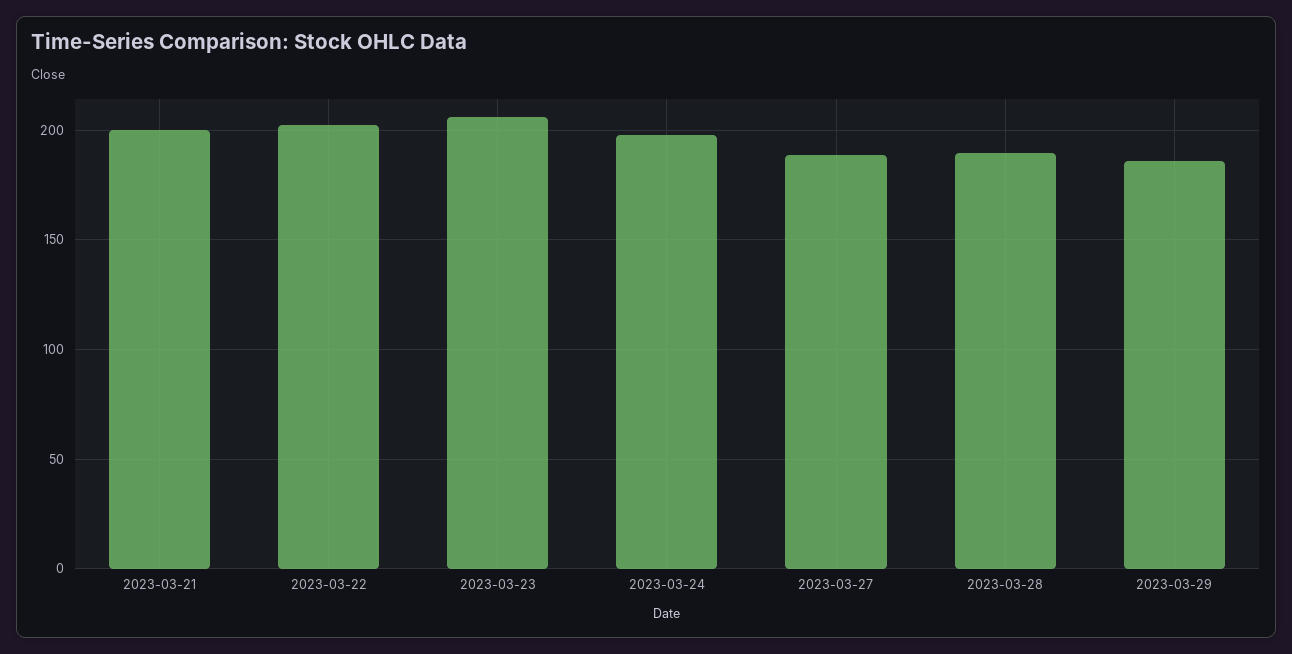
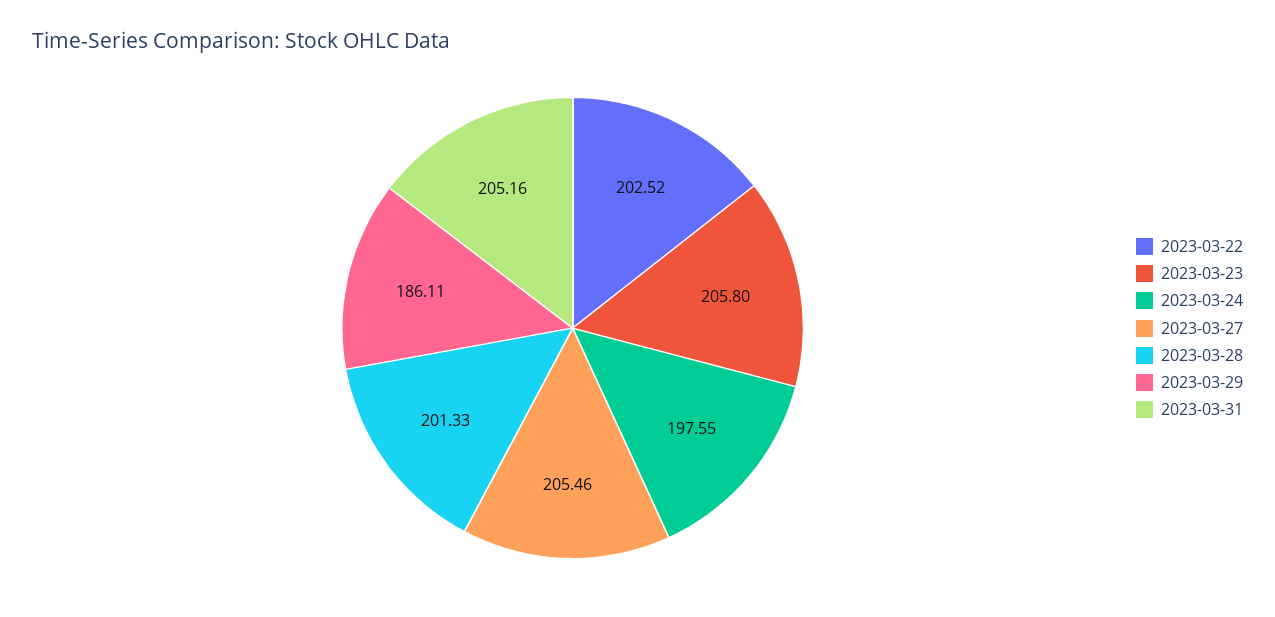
2023-03-21: 200 -> none
2023-03-27: 190 -> 205.46
2023-03-28: 190 -> 201.33
2023-03-31: none -> 205.16

